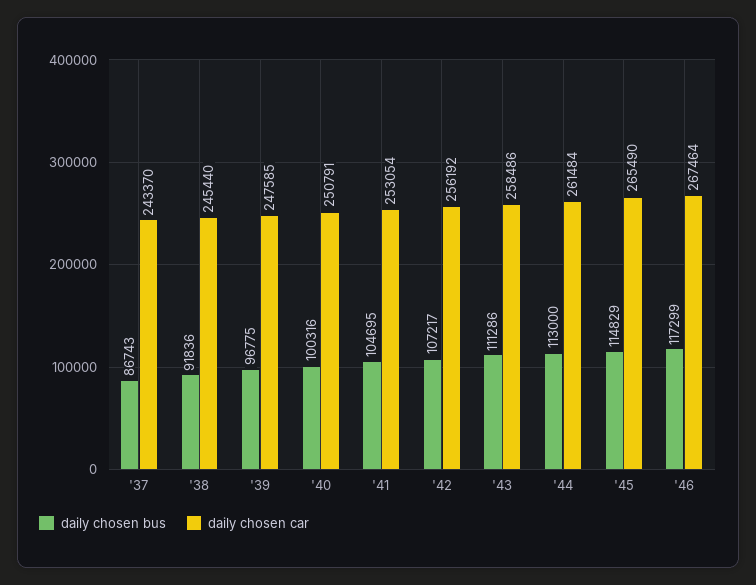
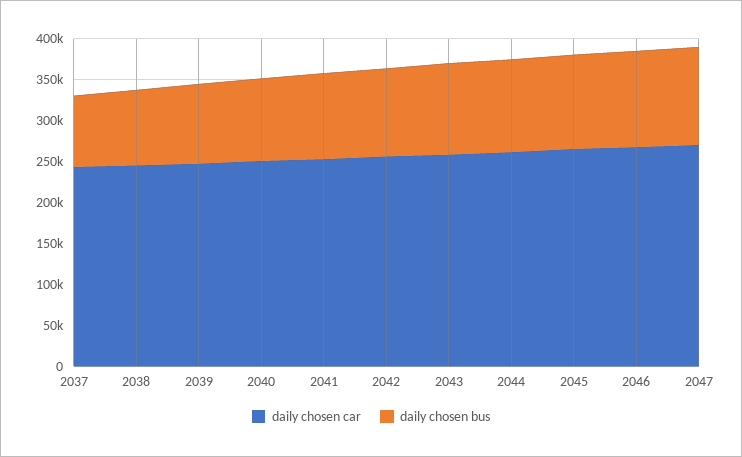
daily chosen car, 2047: none -> 270000
daily chosen bus, 2047: none -> 120000

